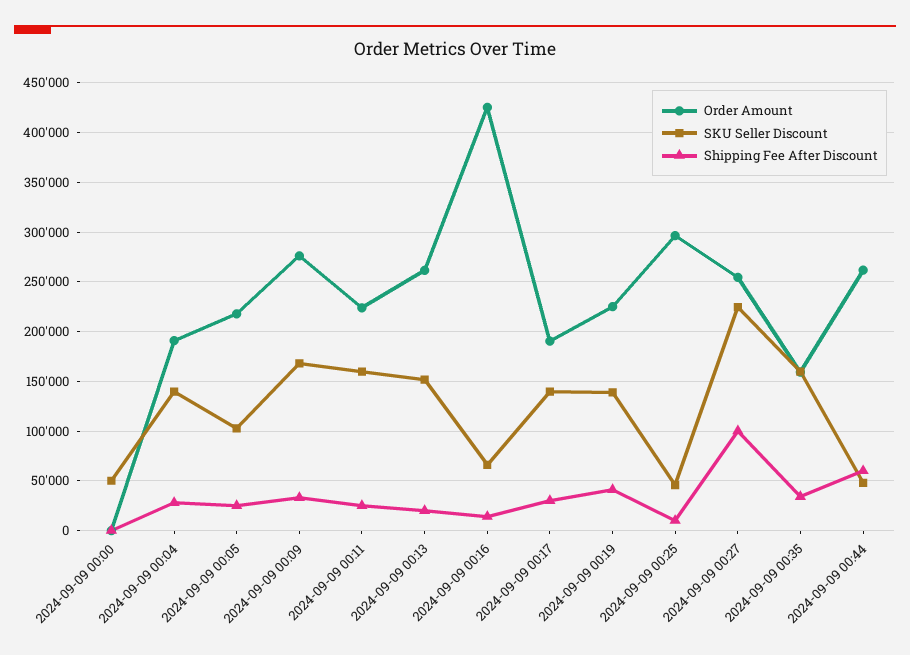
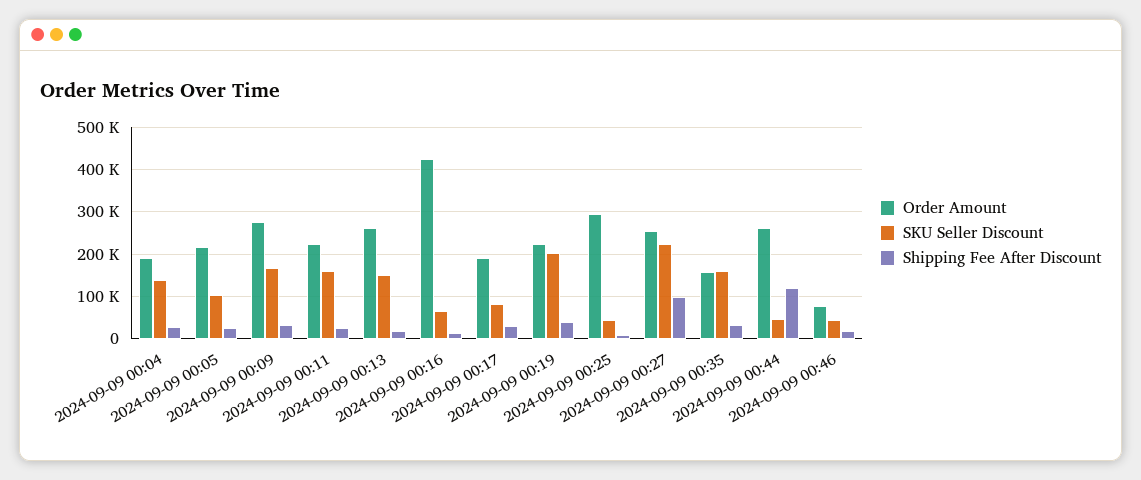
Order Amount, 2024-09-09 00:00: 0 -> none
SKU Seller Discount, 2024-09-09 00:00: 50000 -> none
Shipping Fee After Discount, 2024-09-09 00:00: 0 -> none
SKU Seller Discount, 2024-09-09 00:17: 140000 -> 80000
SKU Seller Discount, 2024-09-09 00:19: 140000 -> 200000
Shipping Fee After Discount, 2024-09-09 00:44: 60000 -> 120000
Order Amount, 2024-09-09 00:46: none -> 80000
SKU Seller Discount, 2024-09-09 00:46: none -> 40000
Shipping Fee After Discount, 2024-09-09 00:46: none -> 20000

